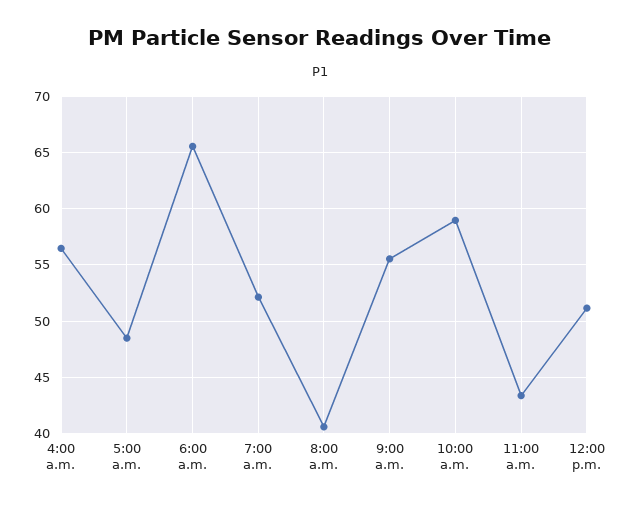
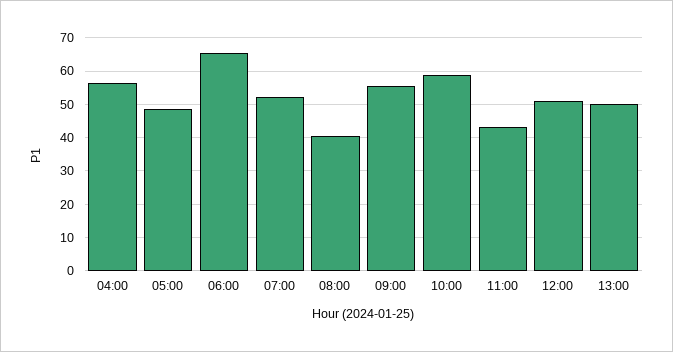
13:00: none -> 50

